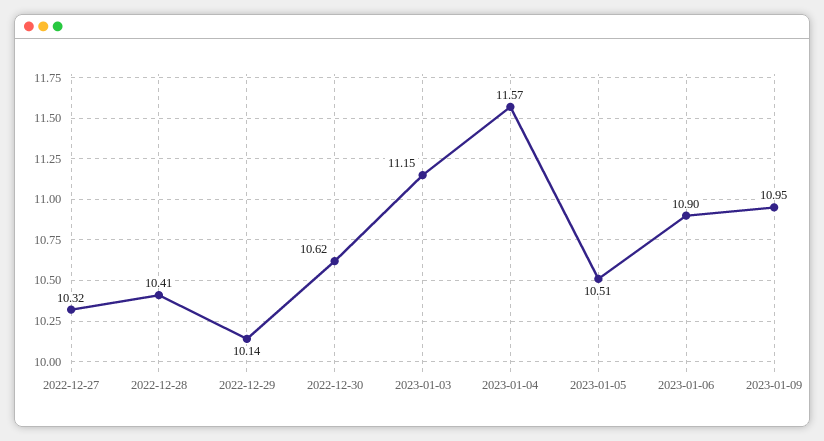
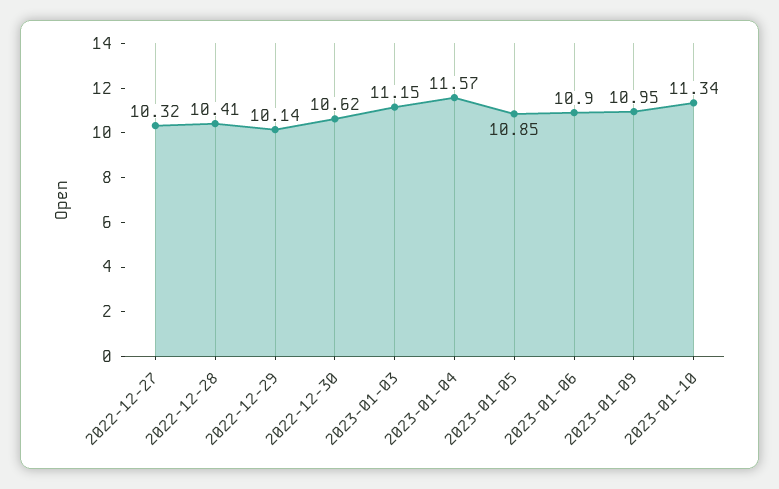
2023-01-05: 10.51 -> 10.85
2023-01-10: none -> 11.34

